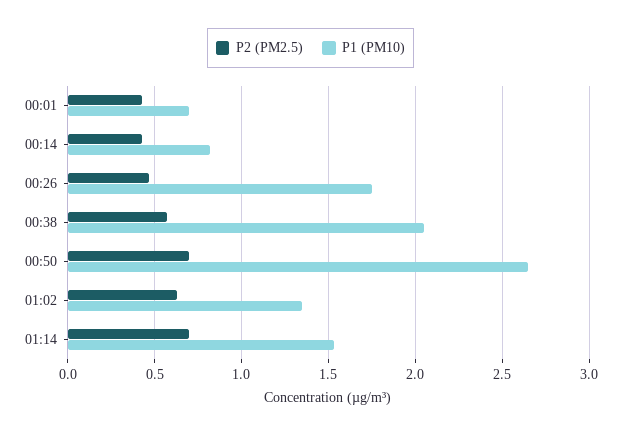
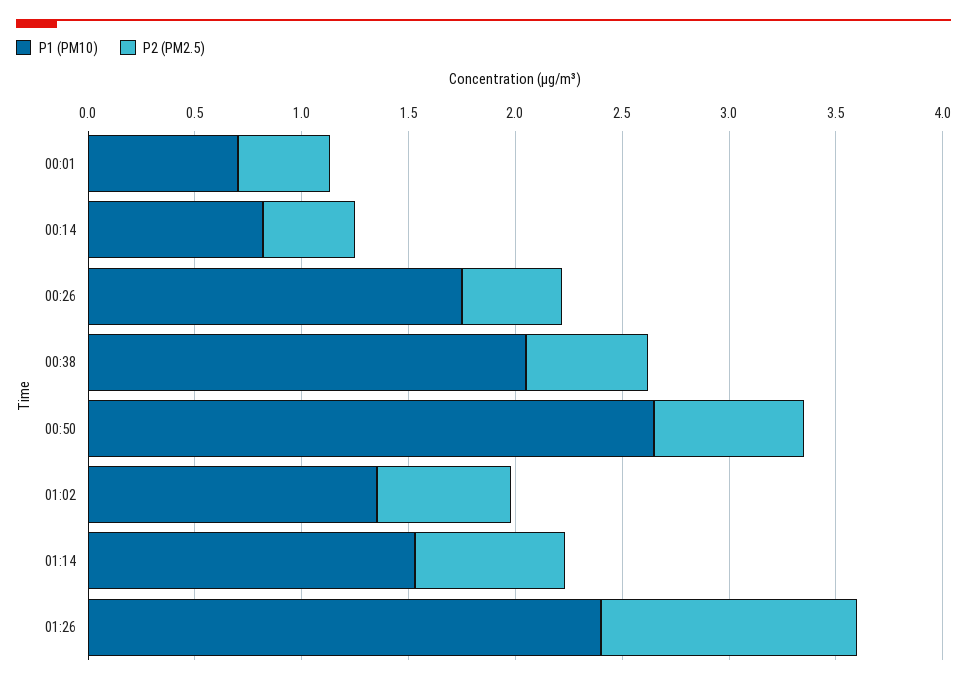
P1 (PM10), 01:26: none -> 2.4
P2 (PM2.5), 01:26: none -> 1.2

